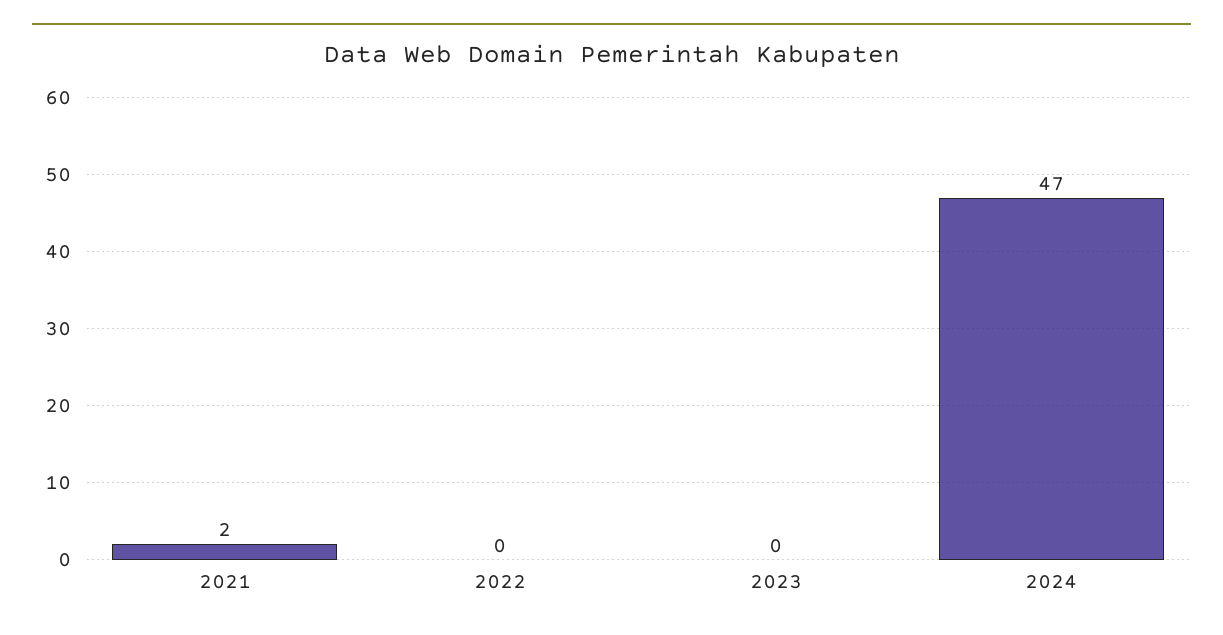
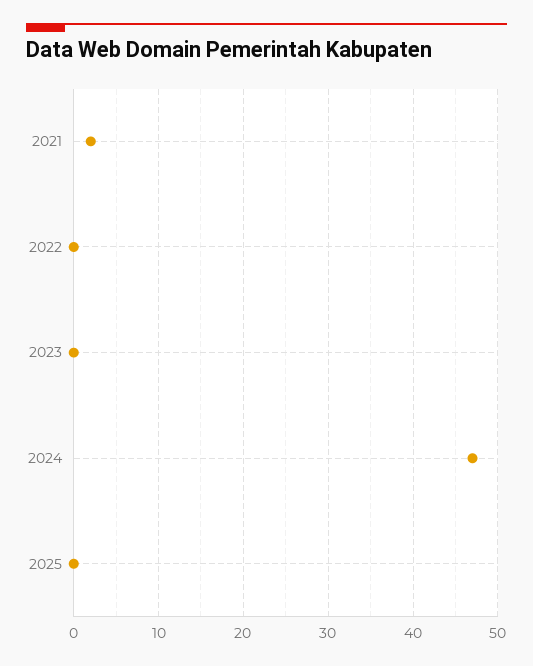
2025: none -> 0

